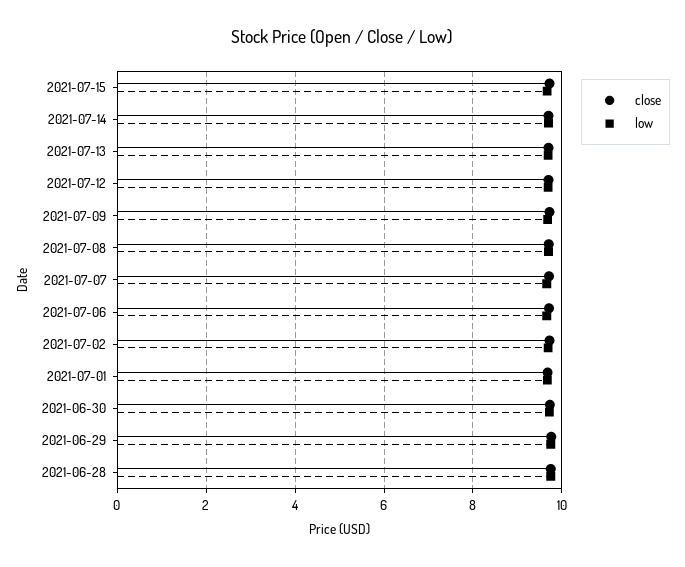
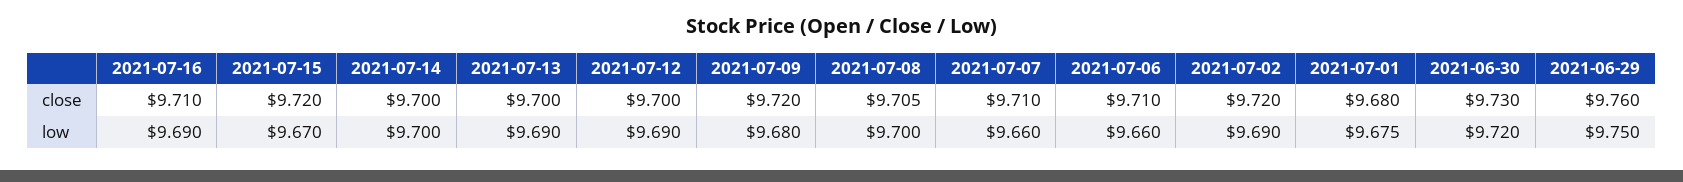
close, 2021-06-28: 9.8 -> none
low, 2021-06-28: 9.8 -> none
close, 2021-07-16: none -> 9.71
low, 2021-07-16: none -> 9.69

